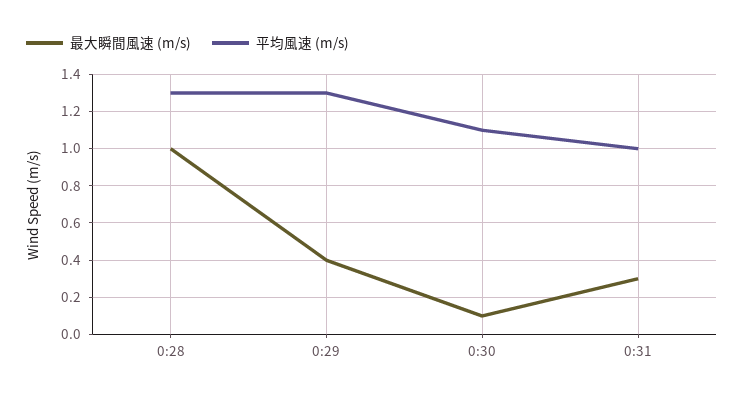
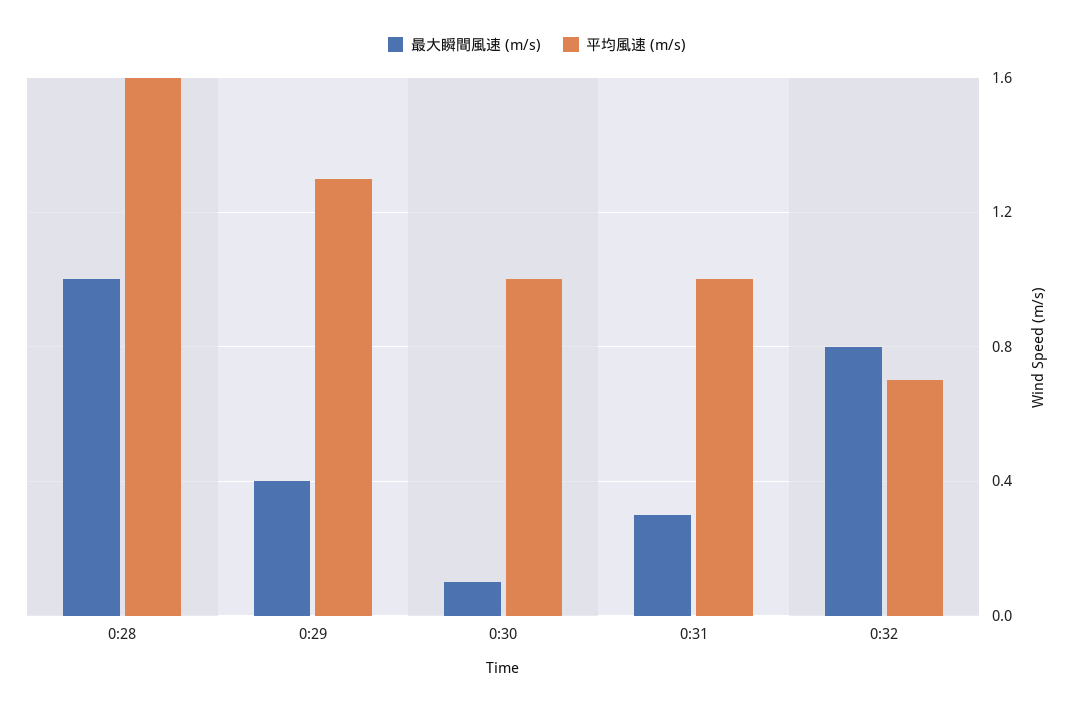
平均風速 (m/s), 0:28: 1.3 -> 1.6
平均風速 (m/s), 0:30: 1.1 -> 1
最大瞬間風速 (m/s), 0:32: none -> 0.8
平均風速 (m/s), 0:32: none -> 0.7

